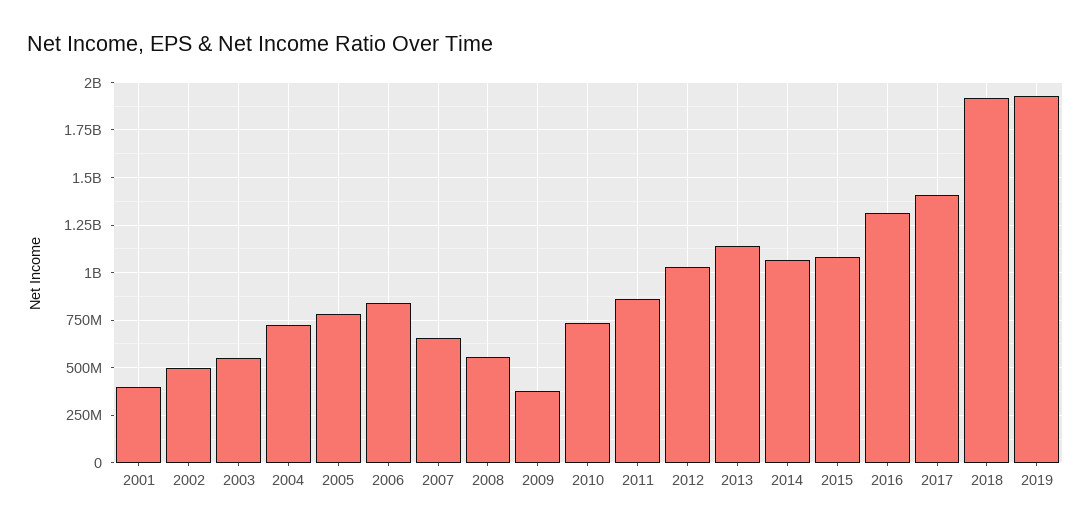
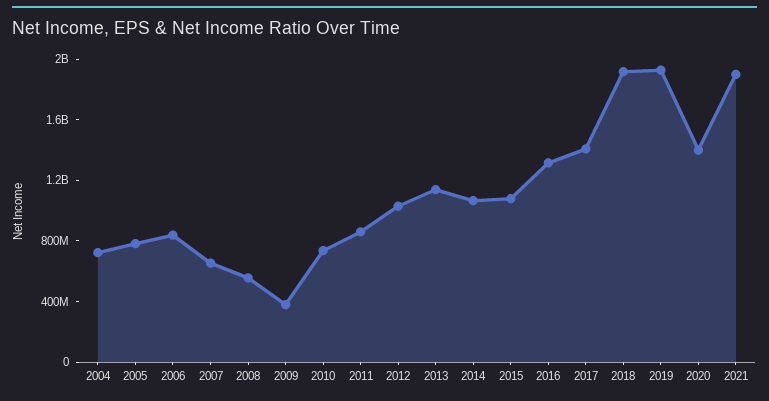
2001: 400000000 -> none
2002: 500000000 -> none
2003: 550000000 -> none
2020: none -> 1400000000
2021: none -> 1900000000

